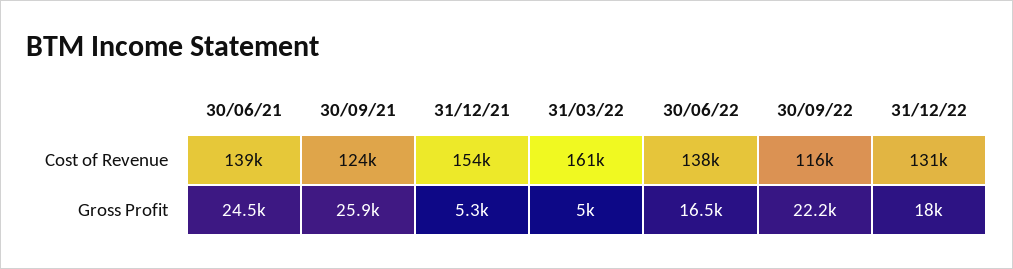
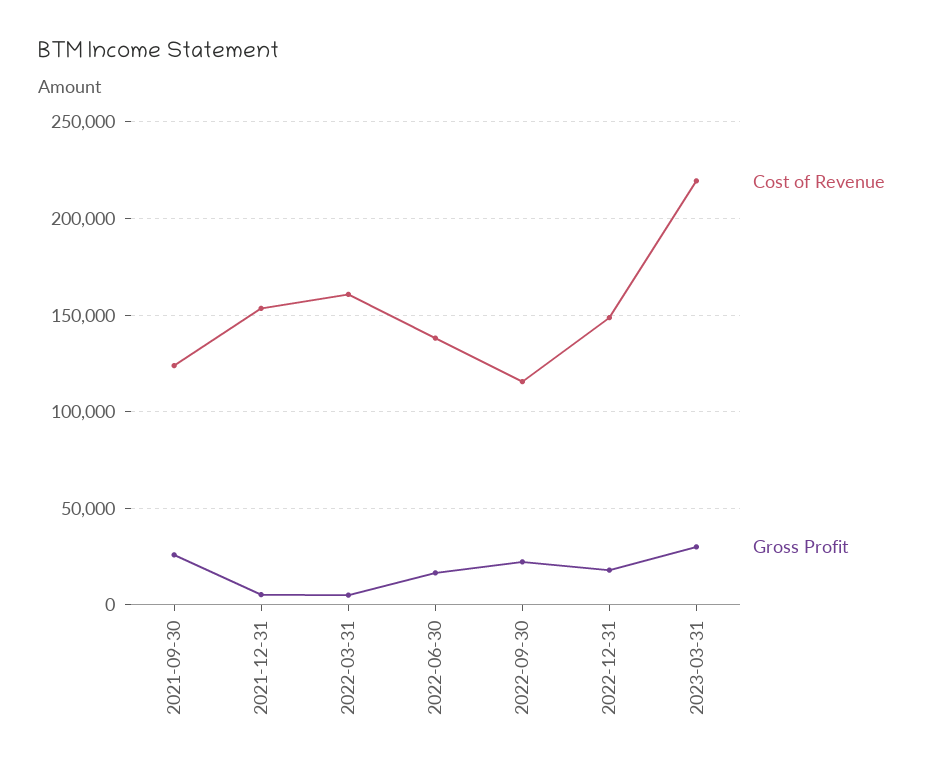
Cost of Revenue, 30/06/21: 139000 -> none
Cost of Revenue, 31/12/22: 131000 -> 150000
Gross Profit, 30/06/21: 24500 -> none
Cost of Revenue, 2023-03-31: none -> 220000
Gross Profit, 2023-03-31: none -> 30000

